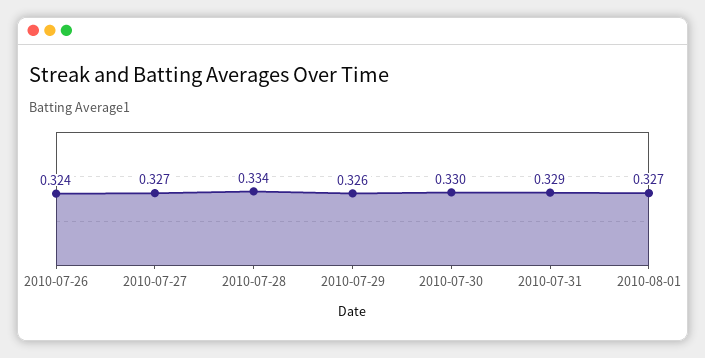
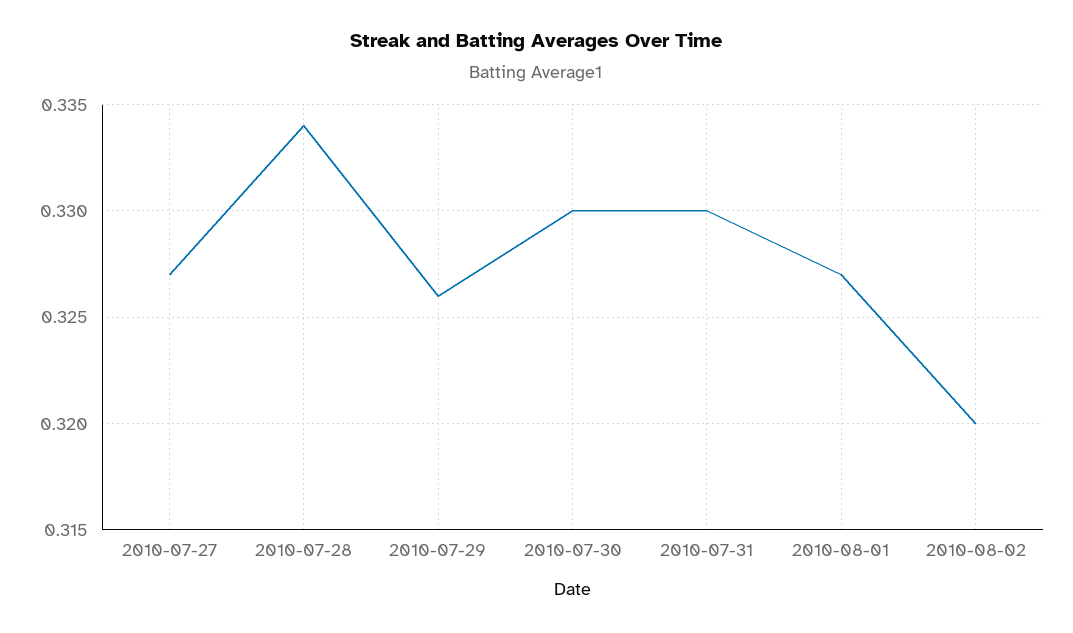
2010-07-26: 0.324 -> none
2010-07-31: 0.329 -> 0.33
2010-08-02: none -> 0.32

